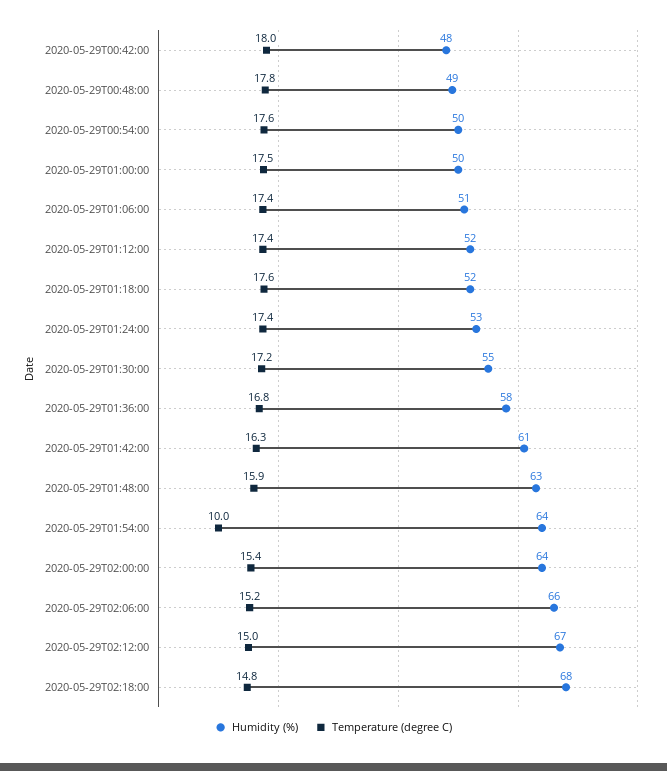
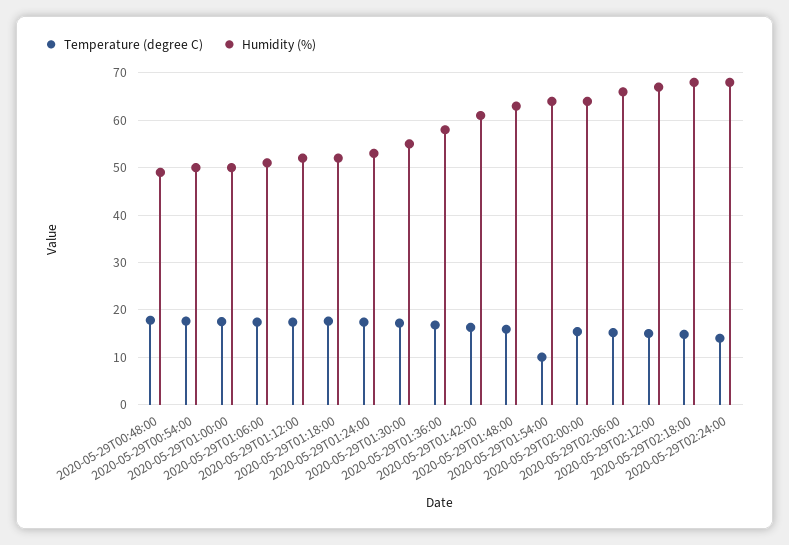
Humidity (%), 2020-05-29T00:42:00: 48 -> none
Temperature (degree C), 2020-05-29T00:42:00: 18 -> none
Temperature (degree C), 2020-05-29T02:24:00: none -> 14
Humidity (%), 2020-05-29T02:24:00: none -> 68

